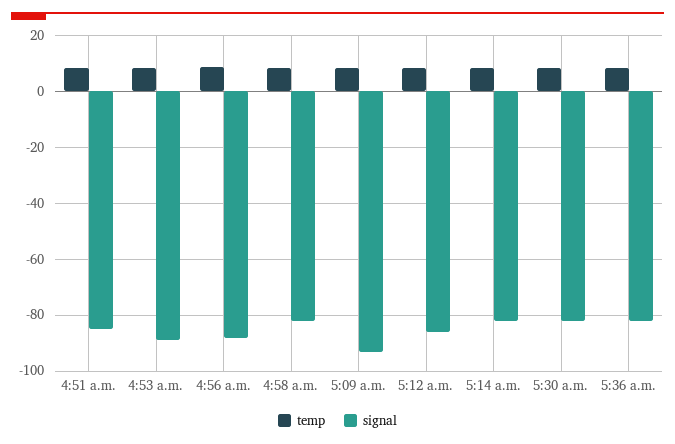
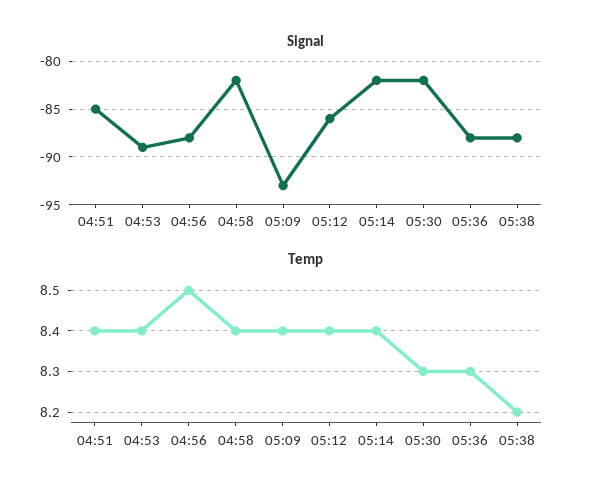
signal, 5:36 a.m.: -82.5 -> -88
signal, 05:38: none -> -88
temp, 05:38: none -> 8.2

